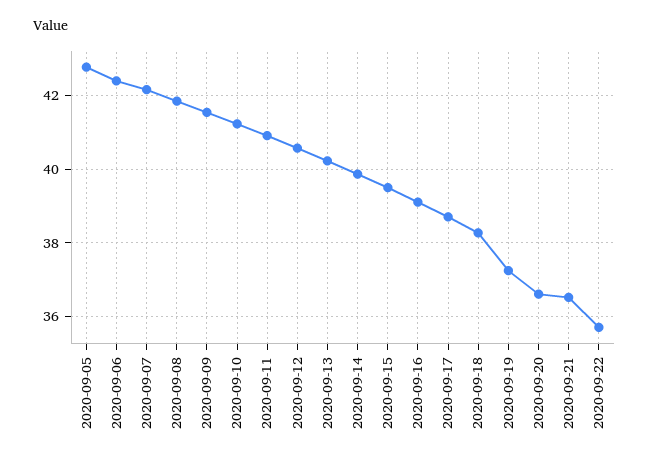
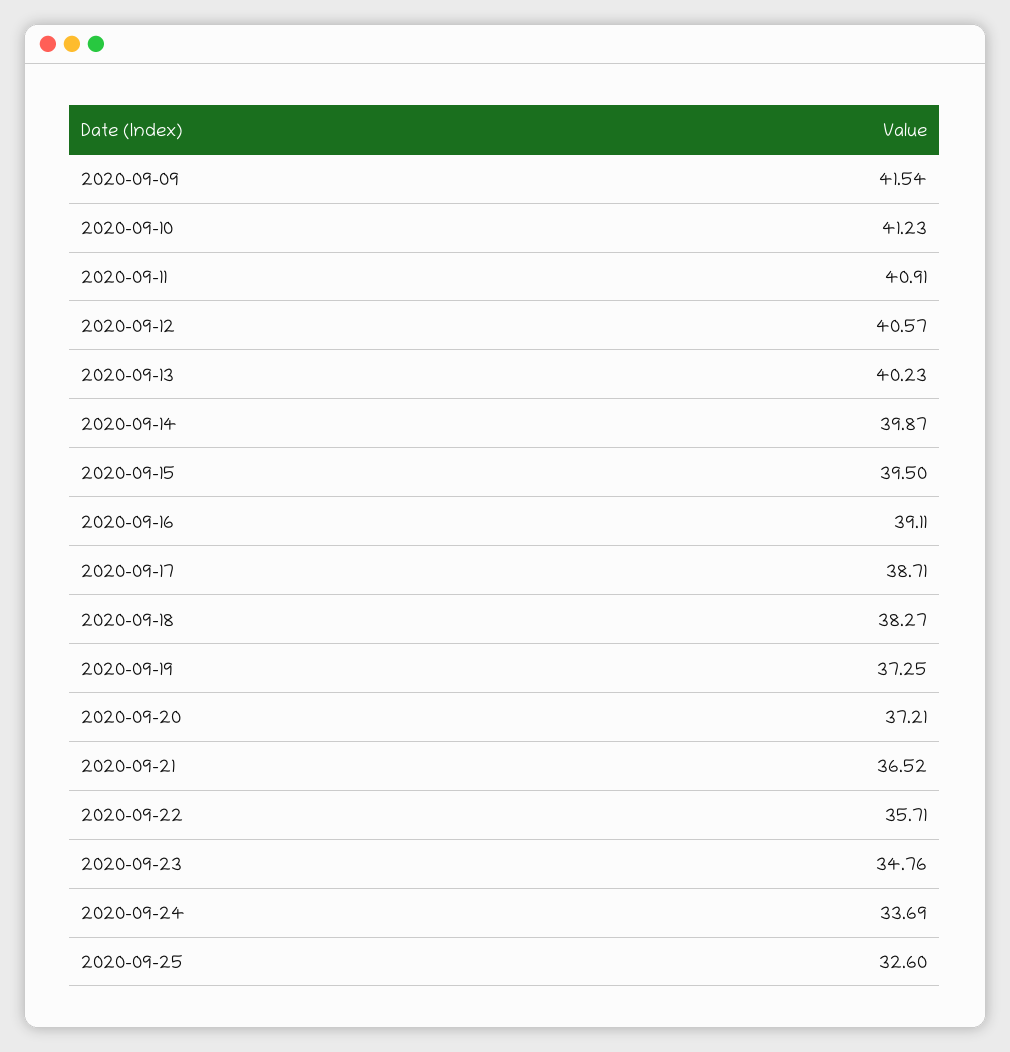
2020-09-05: 42.8 -> none
2020-09-06: 42.4 -> none
2020-09-07: 42.2 -> none
2020-09-08: 41.8 -> none
2020-09-20: 36.6 -> 37.21
2020-09-23: none -> 34.76
2020-09-24: none -> 33.69
2020-09-25: none -> 32.6

